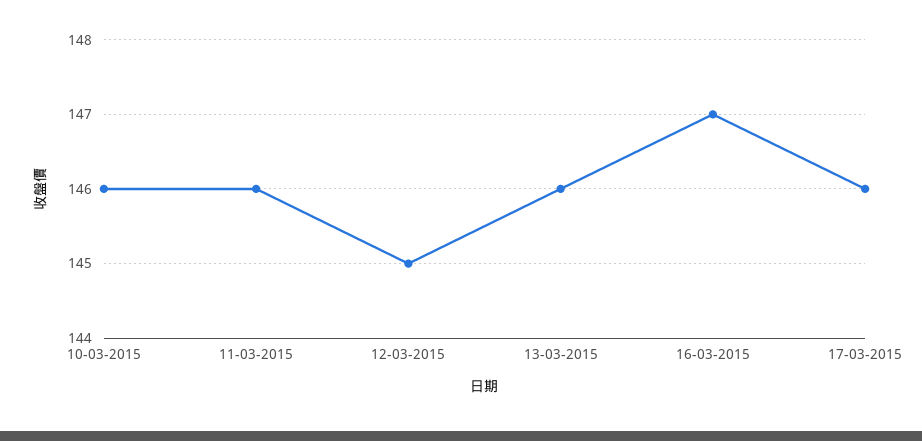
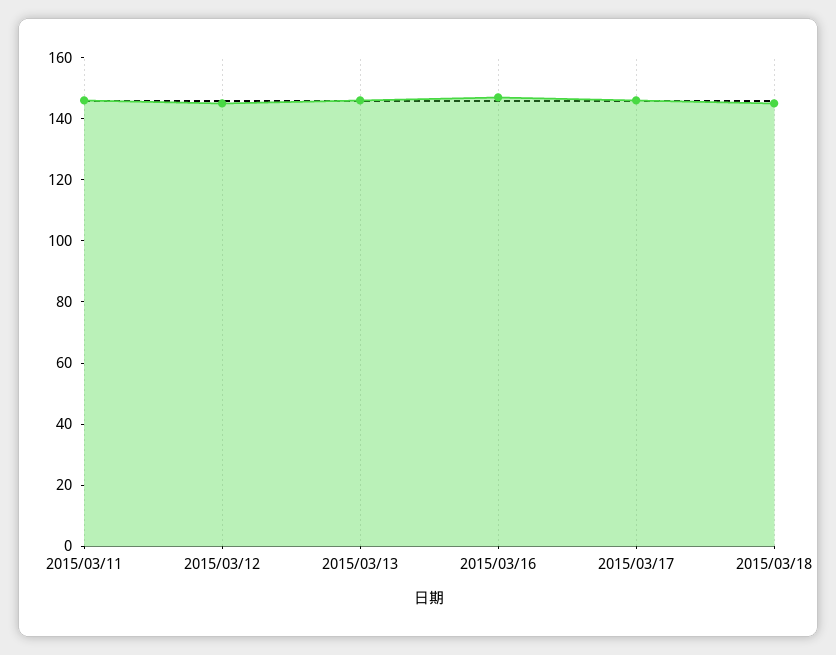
10-03-2015: 146 -> none
2015/03/18: none -> 145

